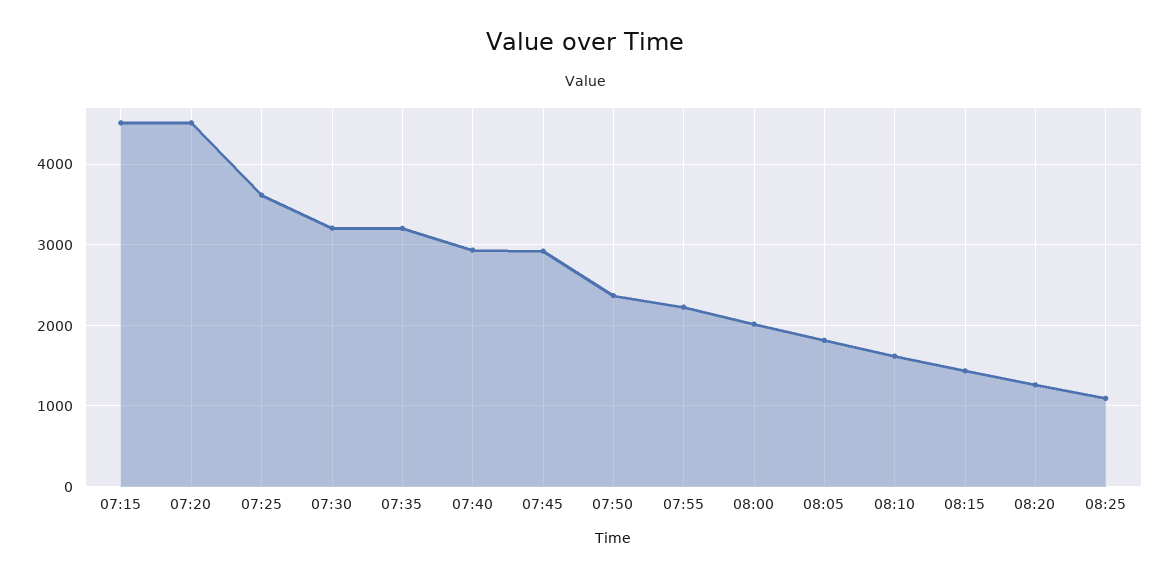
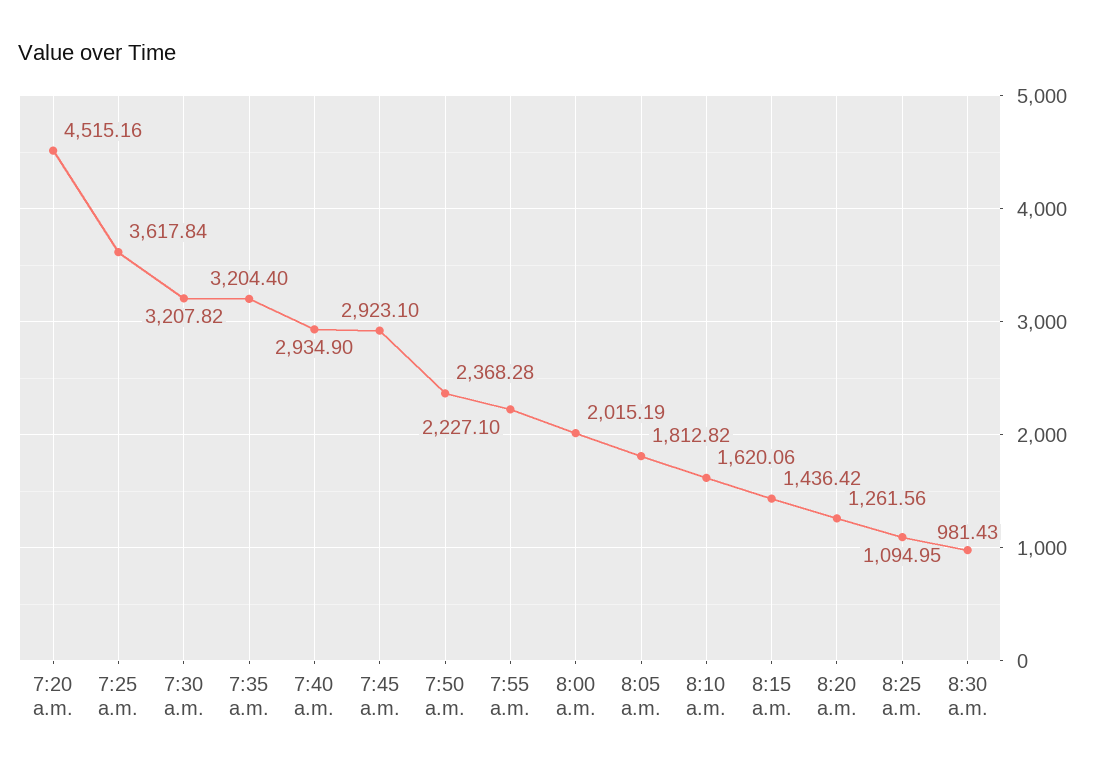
07:15: 4500 -> none
8:30 a.m.: none -> 981.43

